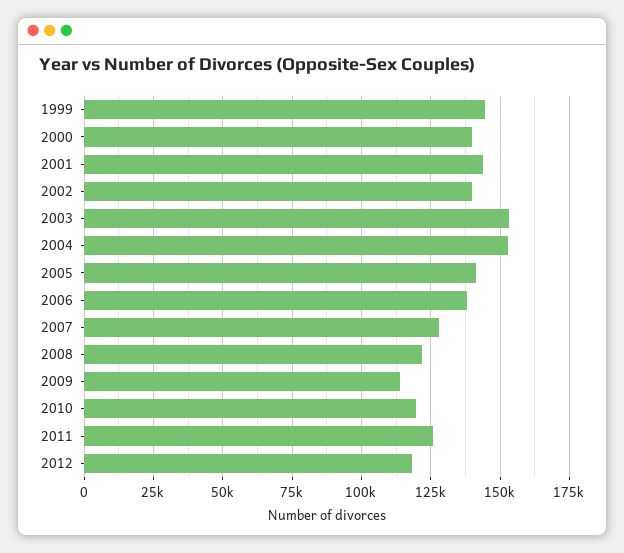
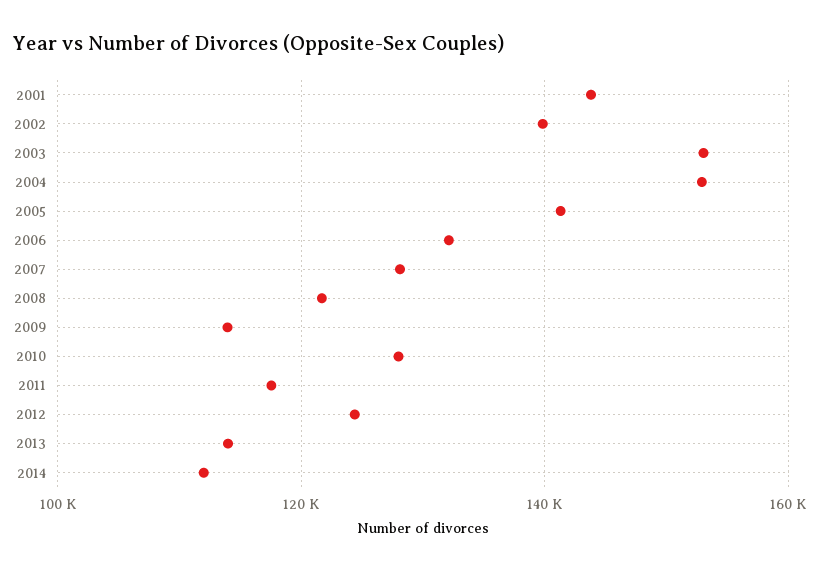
1999: 145000 -> none
2000: 140000 -> none
2006: 137500 -> 132000
2010: 120000 -> 128000
2011: 125000 -> 118000
2012: 117500 -> 124000
2013: none -> 114000
2014: none -> 112000

